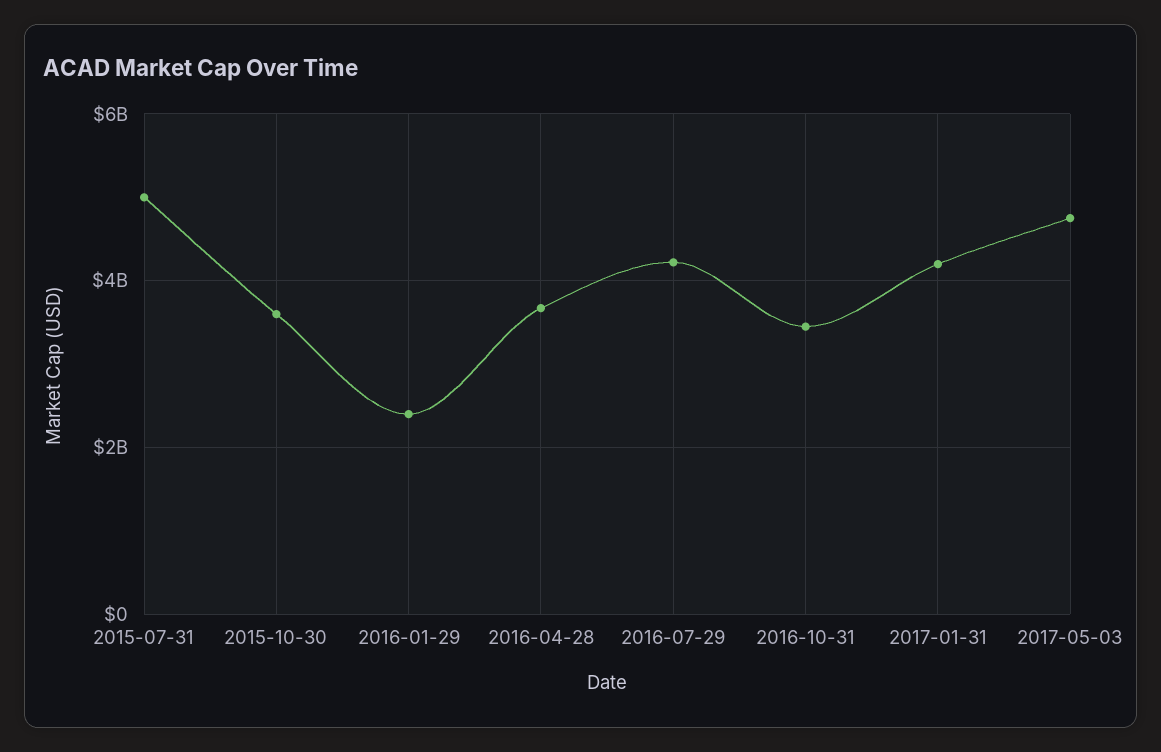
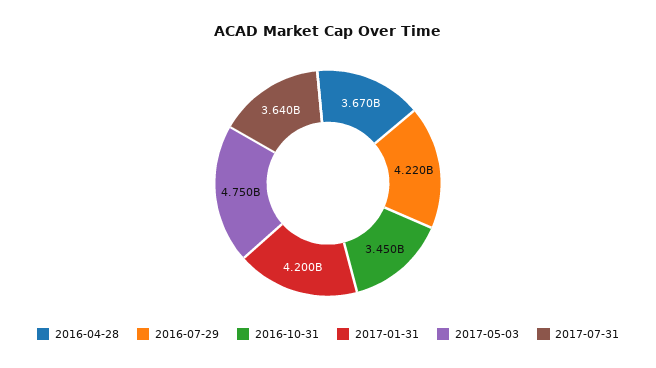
2015-07-31: 5000000000 -> none
2015-10-30: 3600000000 -> none
2016-01-29: 2400000000 -> none
2017-07-31: none -> 3640000000

